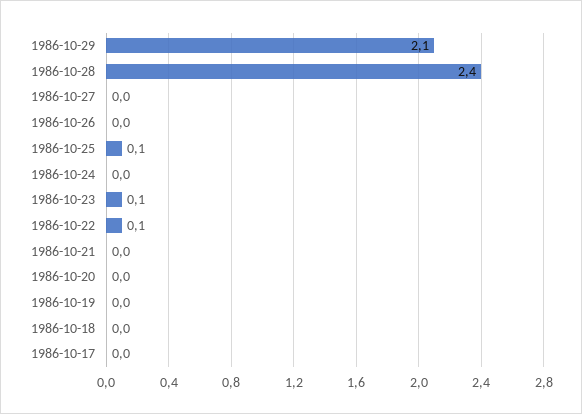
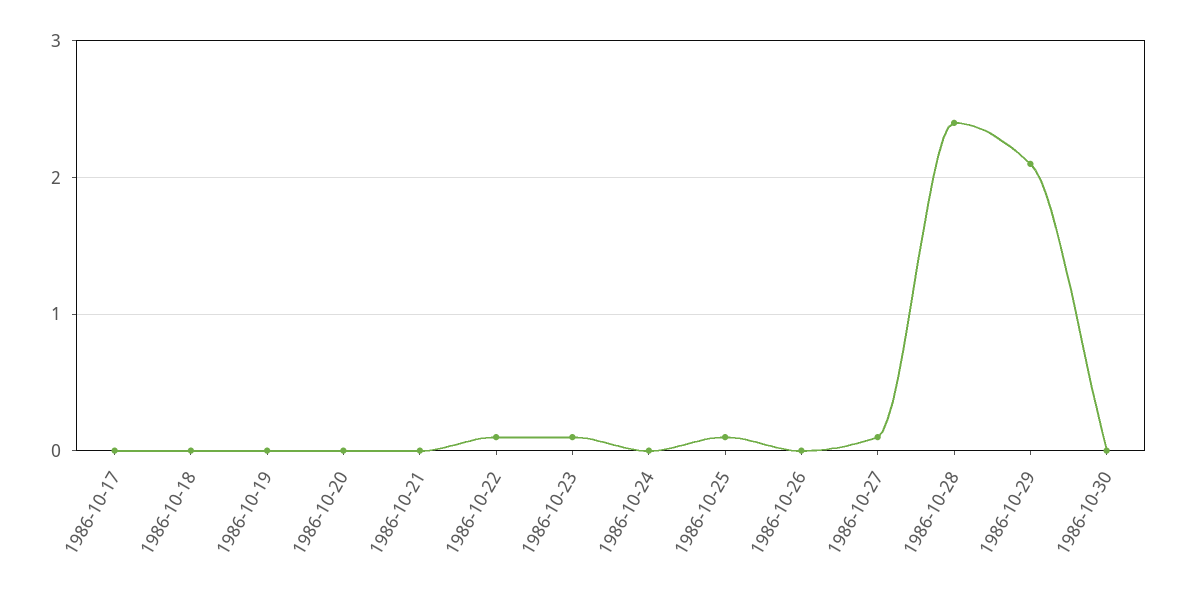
1986-10-27: 0 -> 0.1
1986-10-30: none -> 0

